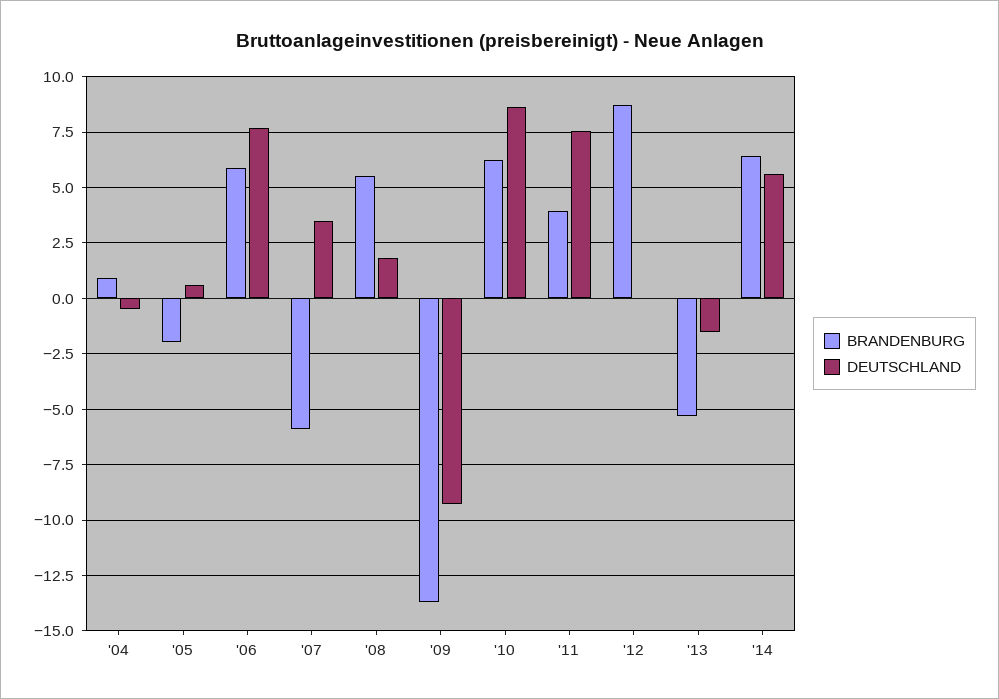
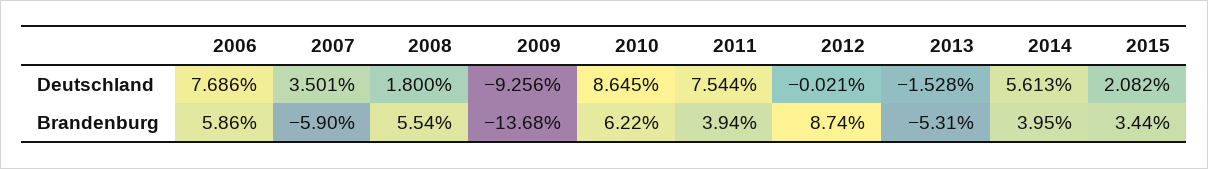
BRANDENBURG, '04: 1 -> none
DEUTSCHLAND, '04: -0.5 -> none
BRANDENBURG, '05: -2 -> none
DEUTSCHLAND, '05: 0.5 -> none
BRANDENBURG, '14: 6.5 -> 3.95
DEUTSCHLAND, 2015: none -> 2.082
BRANDENBURG, 2015: none -> 3.44

